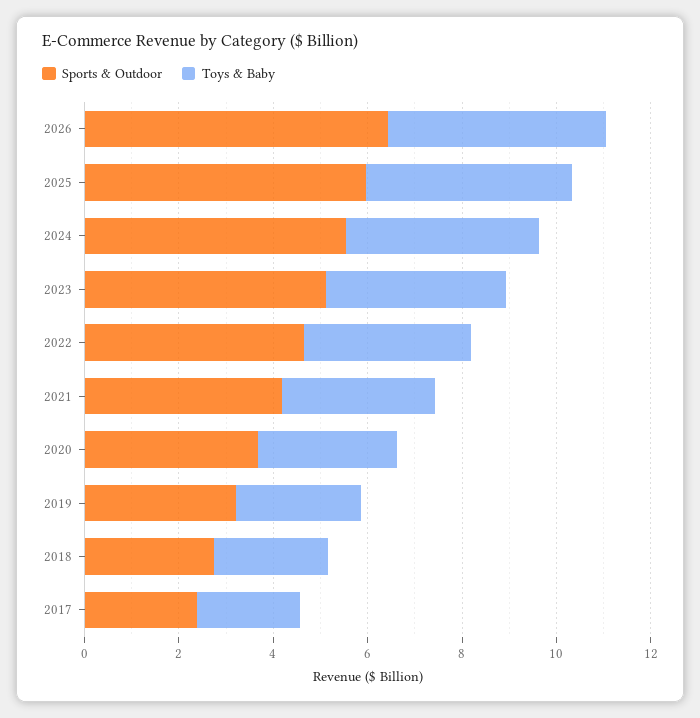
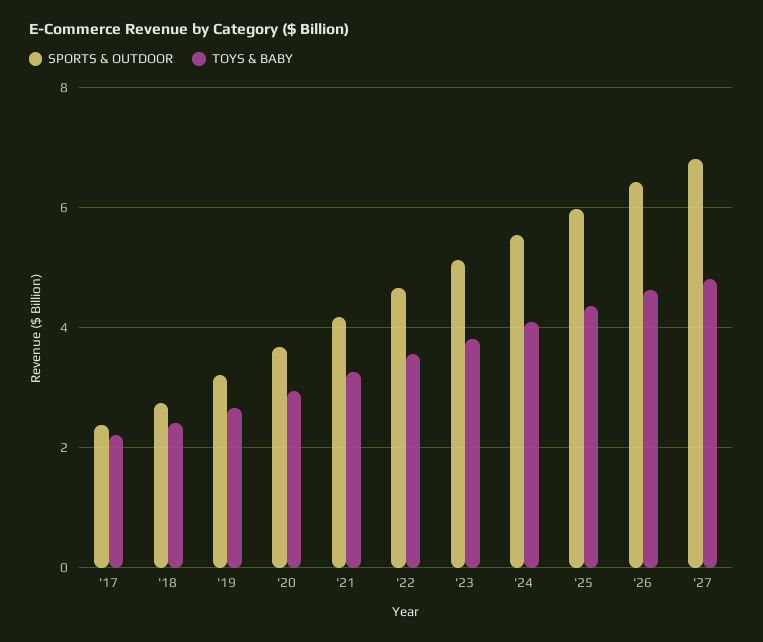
Sports & Outdoor, '27: none -> 6.8
Toys & Baby, '27: none -> 4.8

